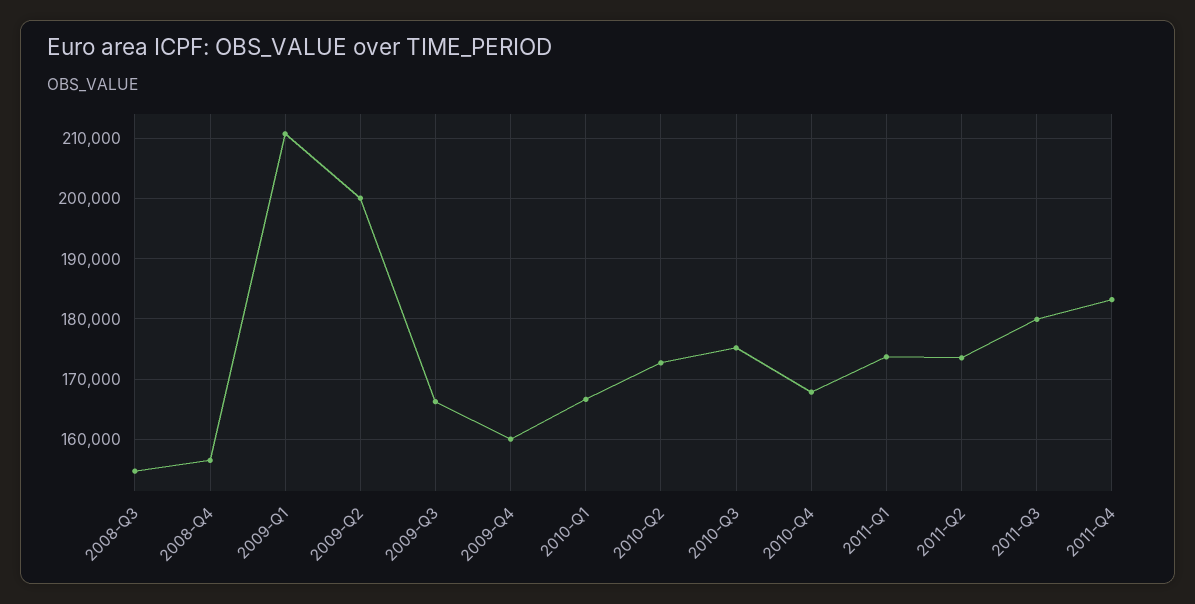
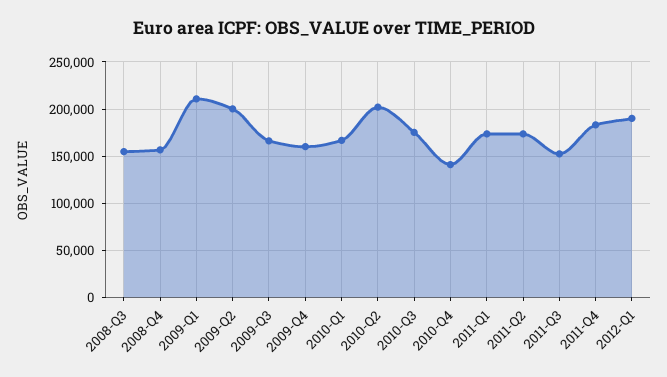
2010-Q2: 173000 -> 200000
2010-Q4: 168000 -> 140000
2011-Q3: 180000 -> 150000
2012-Q1: none -> 190000

